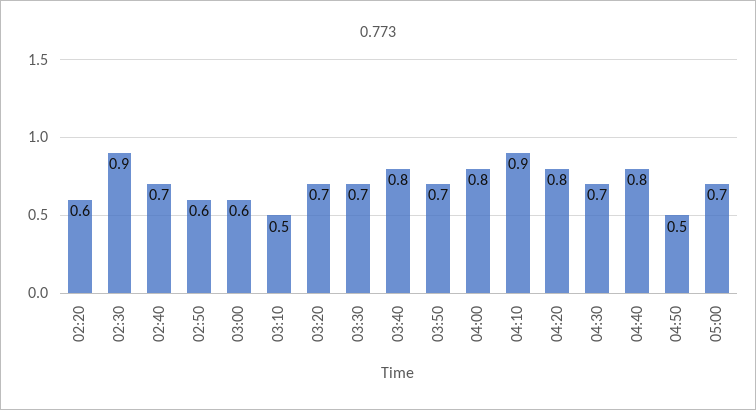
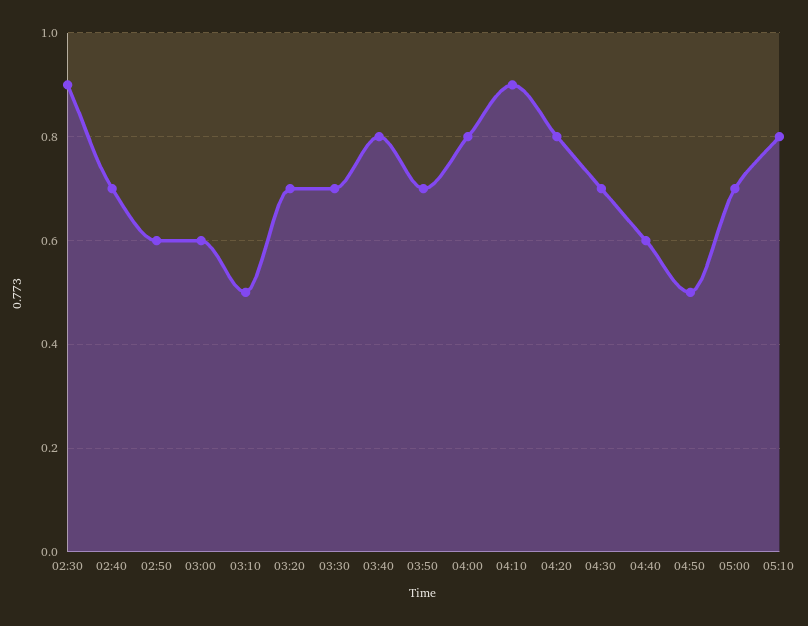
02:20: 0.6 -> none
04:40: 0.8 -> 0.6
05:10: none -> 0.8

